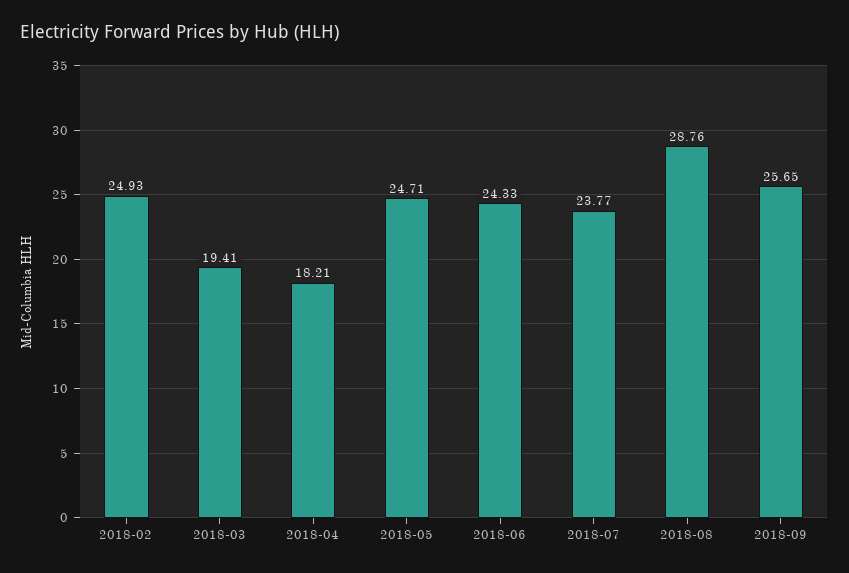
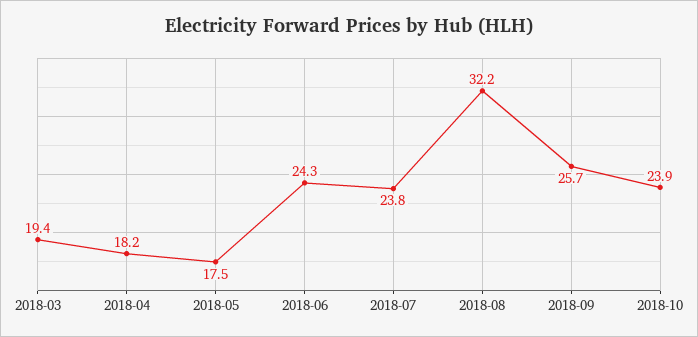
2018-02: 24.93 -> none
2018-05: 24.71 -> 17.5
2018-08: 28.76 -> 32.2
2018-10: none -> 23.9

